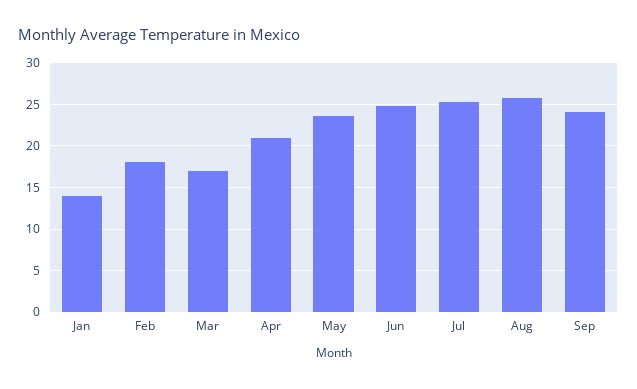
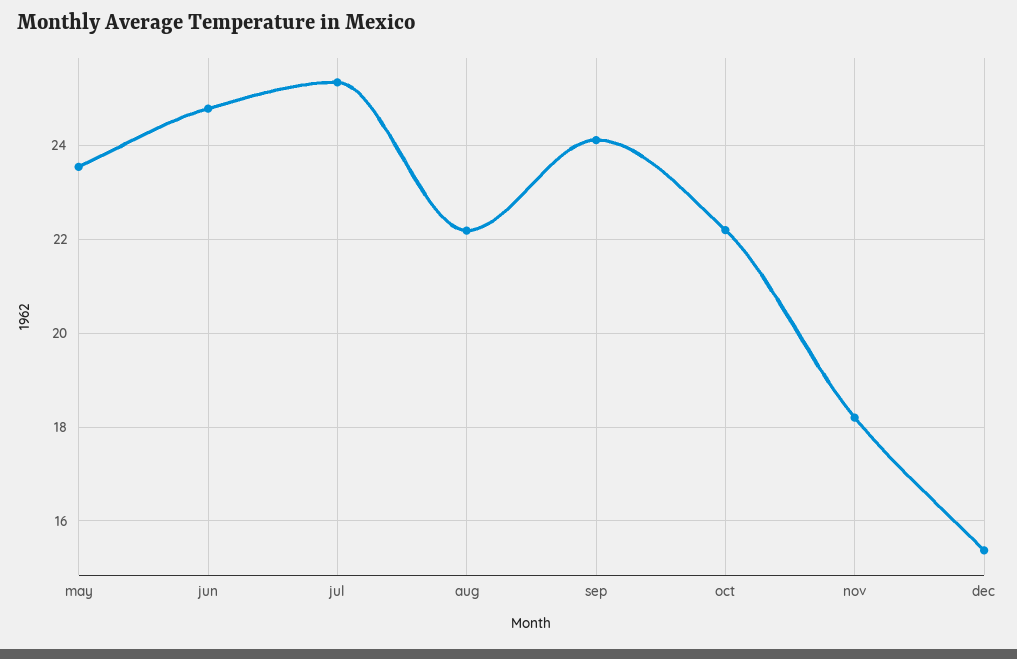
Jan: 14 -> none
Feb: 18 -> none
Mar: 17 -> none
Apr: 21 -> none
Aug: 26 -> 22.2
oct: none -> 22.2
nov: none -> 18.2
dec: none -> 15.4

